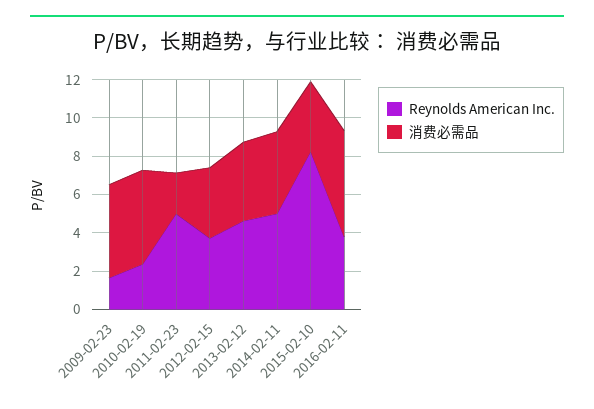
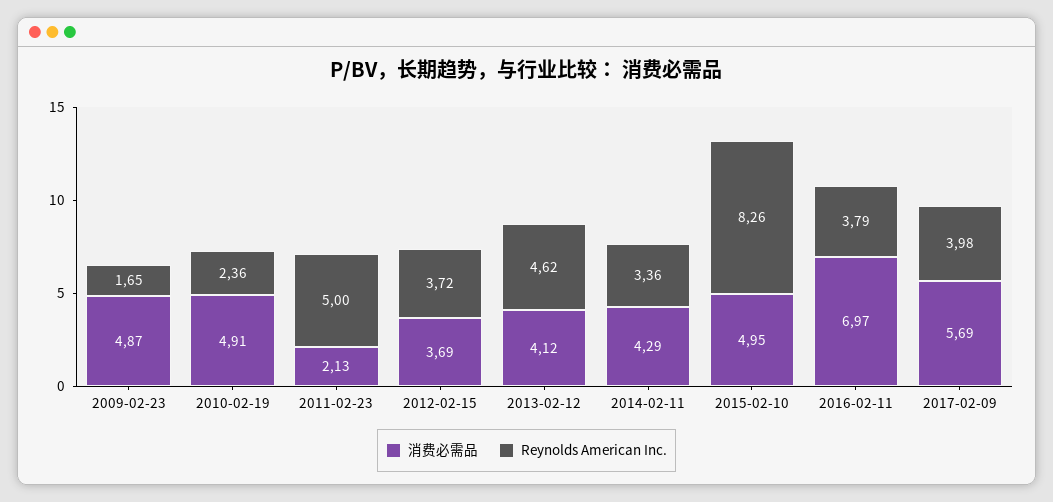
Reynolds American Inc., 2014-02-11: 5 -> 3.36
消费必需品, 2015-02-10: 3.5 -> 4.95
消费必需品, 2016-02-11: 5.5 -> 6.97
消费必需品, 2017-02-09: none -> 5.69
Reynolds American Inc., 2017-02-09: none -> 3.98

